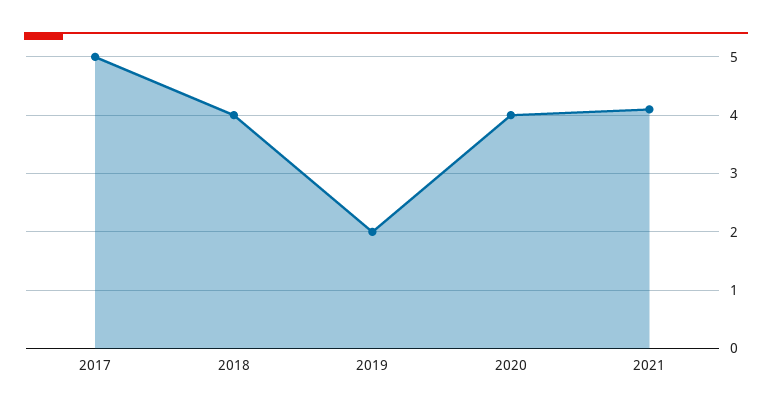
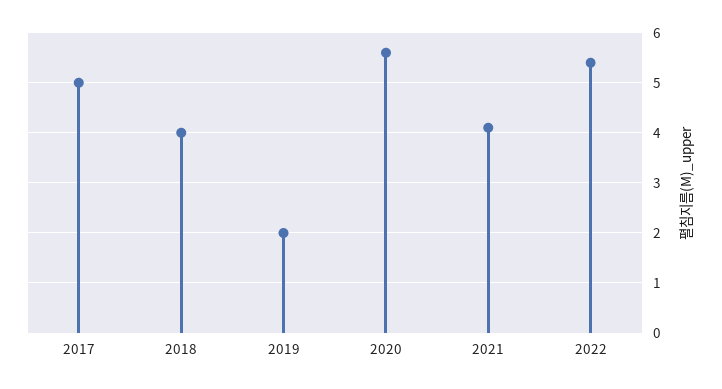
2020: 4 -> 5.5
2022: none -> 5.5

